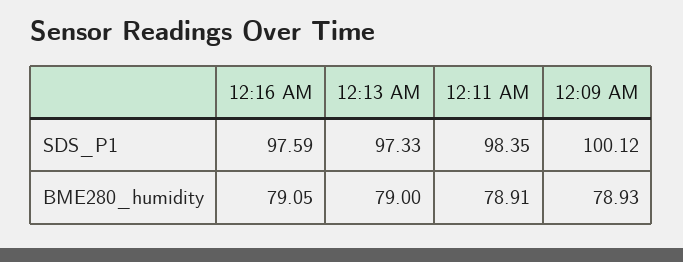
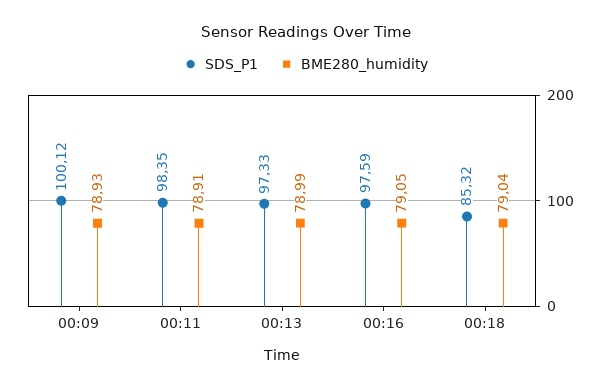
BME280_humidity, 12:13 AM: 79 -> 78.99
SDS_P1, 00:18: none -> 85.32
BME280_humidity, 00:18: none -> 79.04

